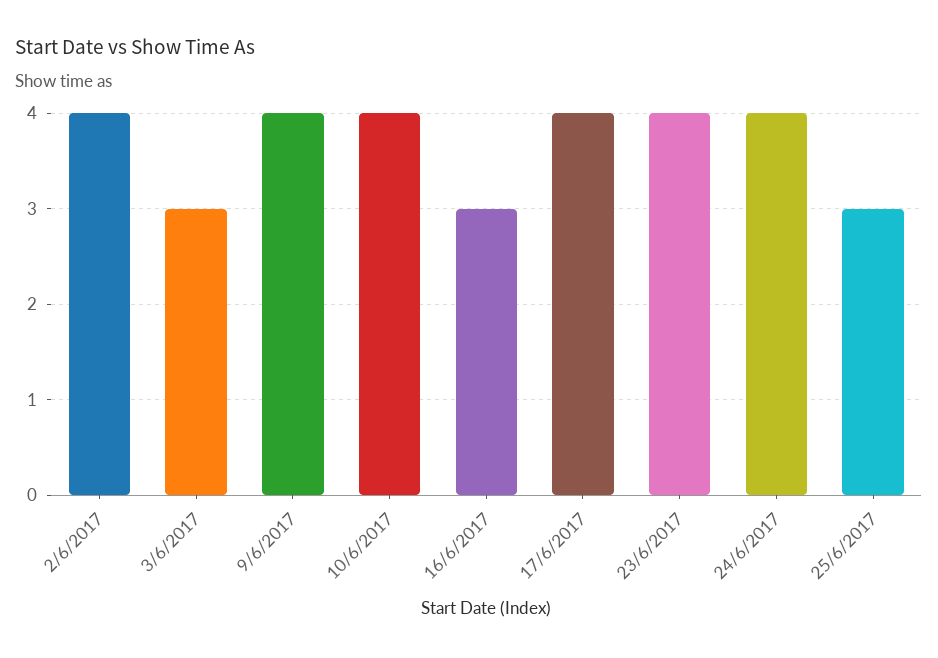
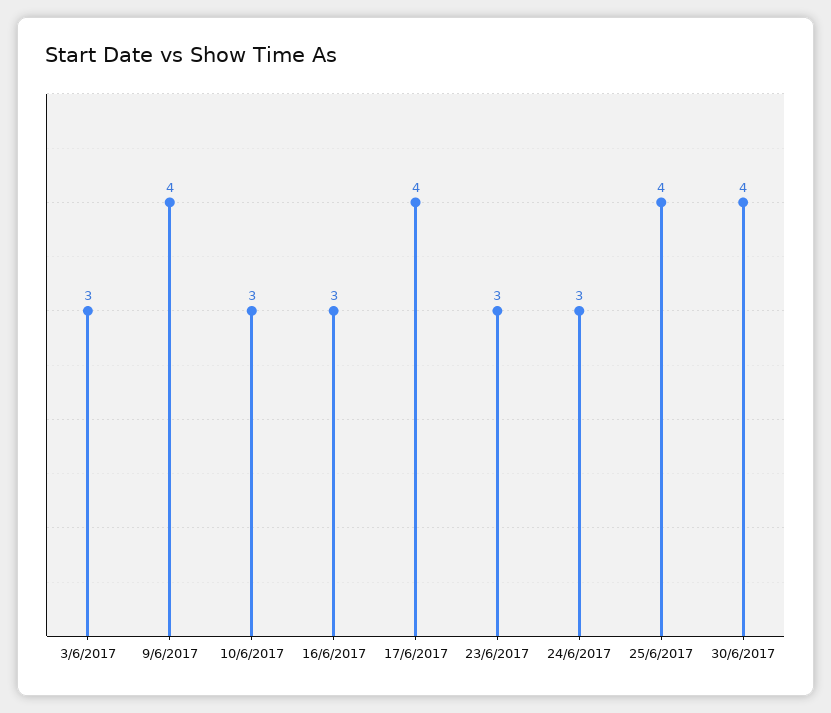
2/6/2017: 4 -> none
10/6/2017: 4 -> 3
23/6/2017: 4 -> 3
24/6/2017: 4 -> 3
25/6/2017: 3 -> 4
30/6/2017: none -> 4

